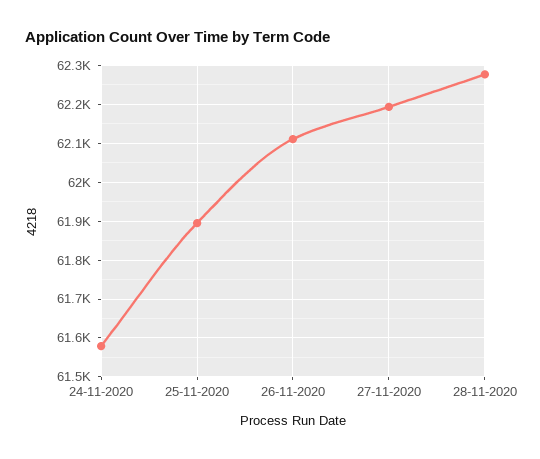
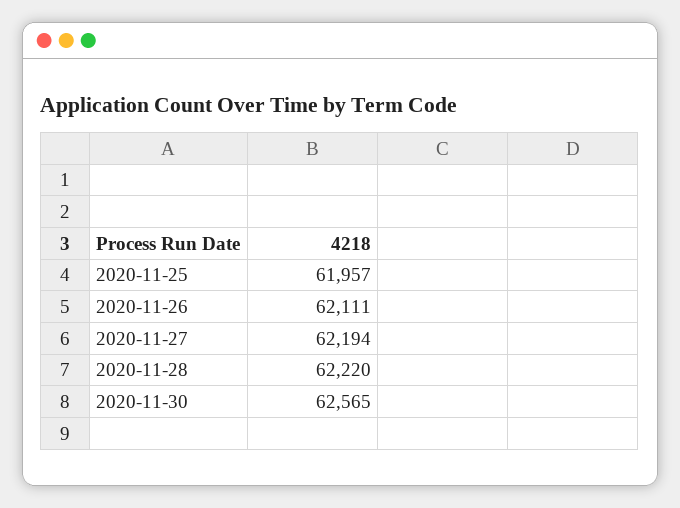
24-11-2020: 61580 -> none
25-11-2020: 61900 -> 61957
28-11-2020: 62280 -> 62220
2020-11-30: none -> 62565

